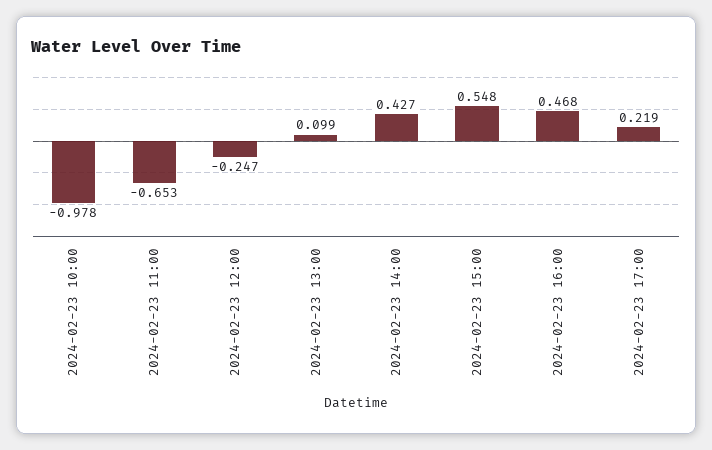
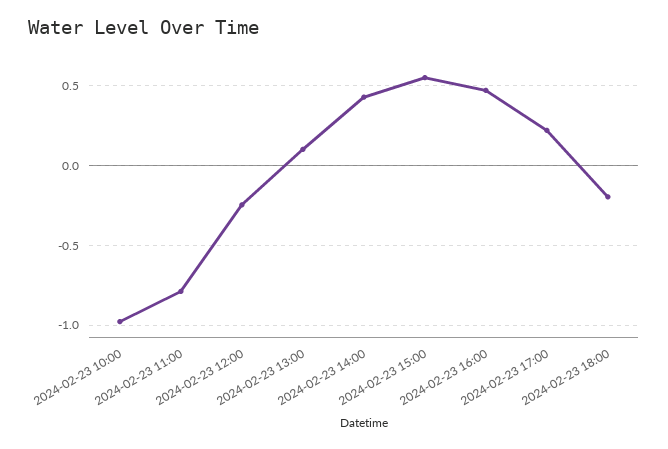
2024-02-23 11:00: -0.653 -> -0.8
2024-02-23 18:00: none -> -0.2

